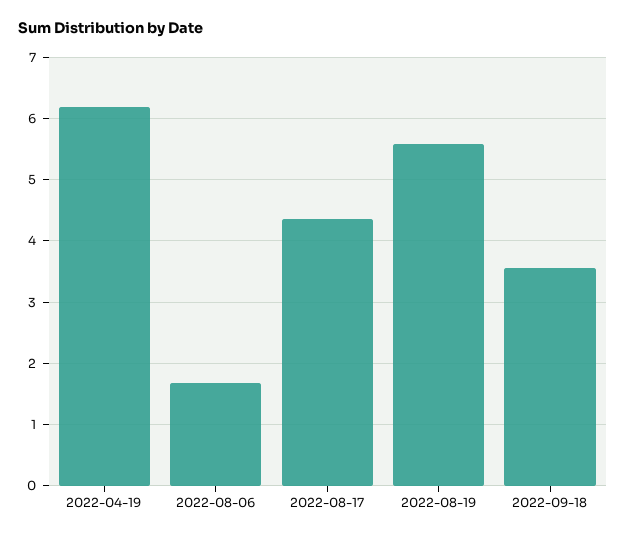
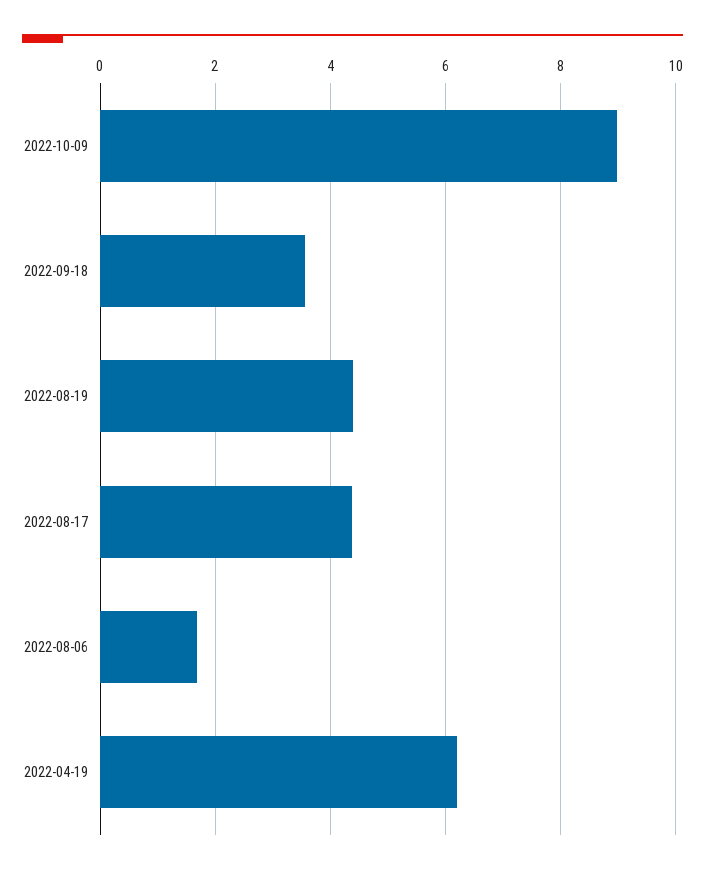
2022-08-19: 5.6 -> 4.4
2022-10-09: none -> 9

